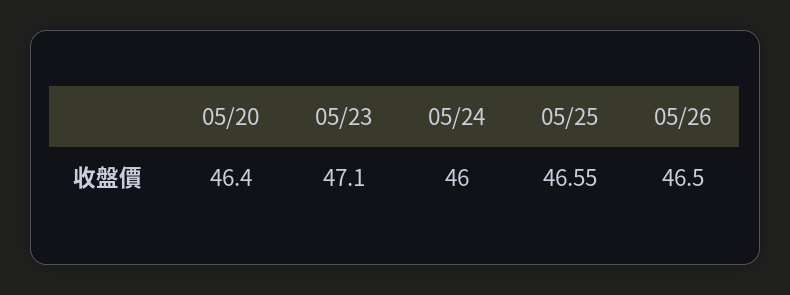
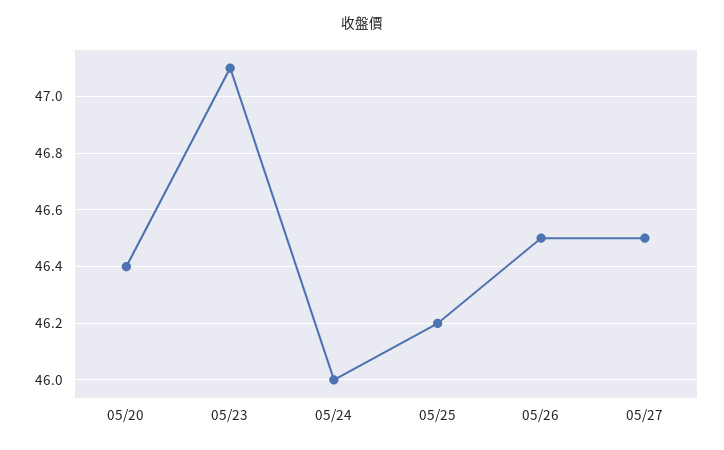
05/25: 46.55 -> 46.2
05/27: none -> 46.5

